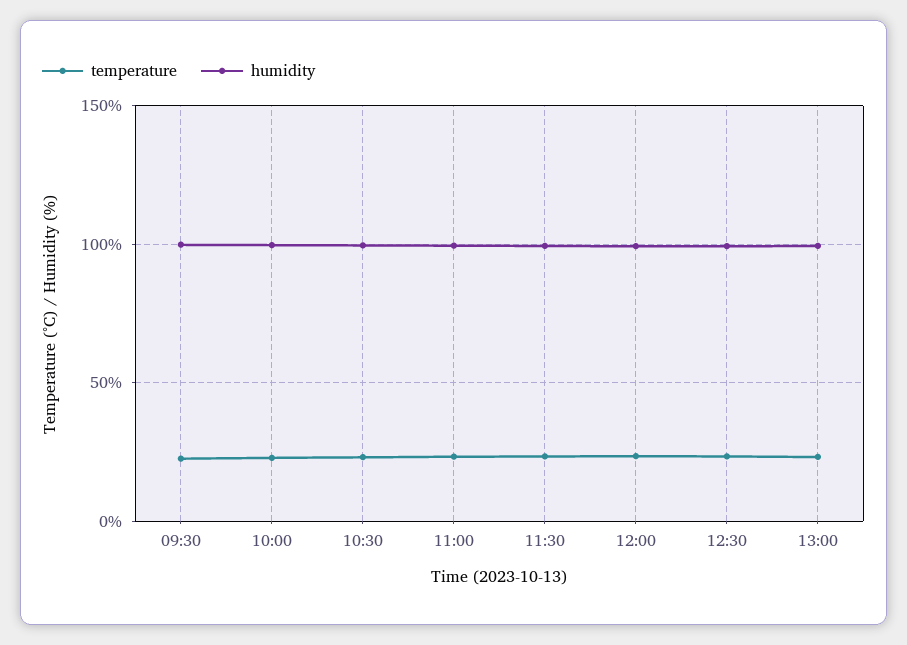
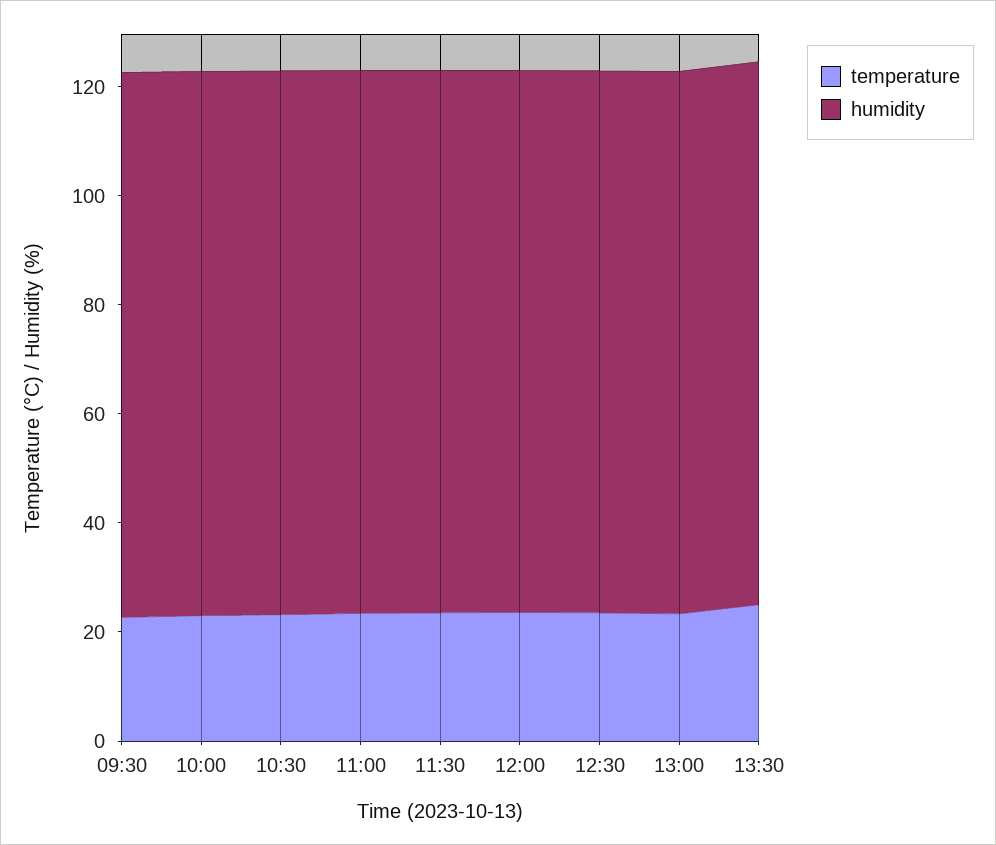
temperature, 13:30: none -> 25
humidity, 13:30: none -> 100

